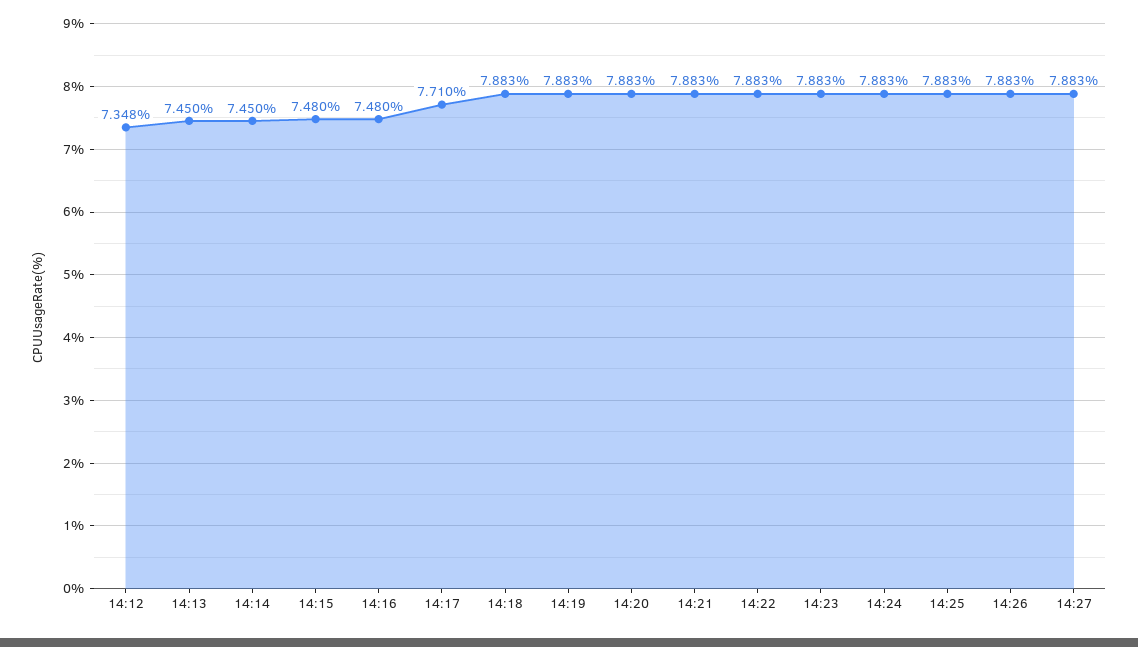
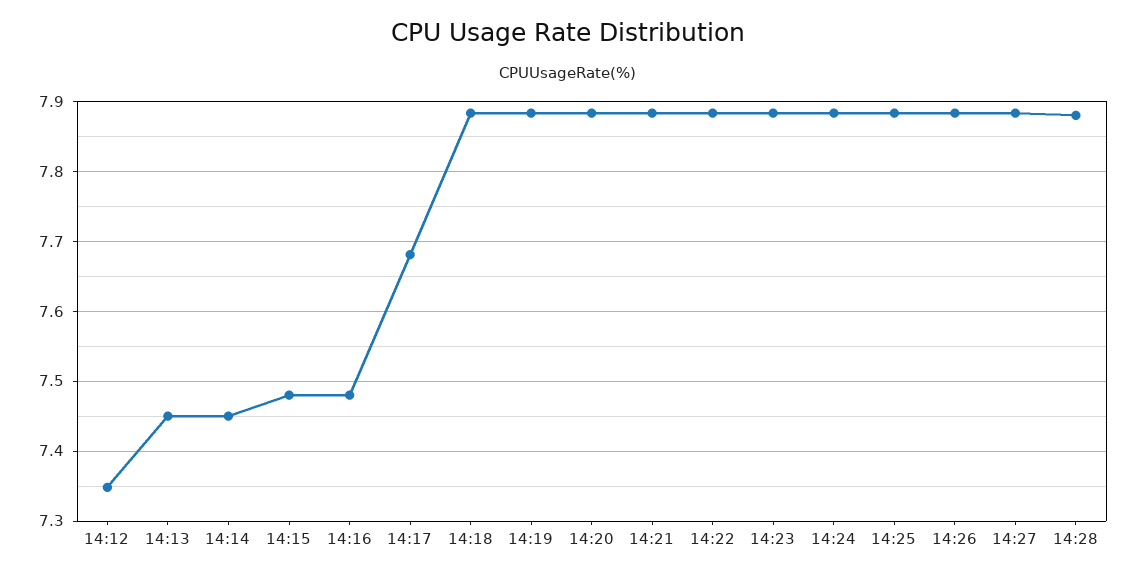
14:17: 7.71 -> 7.68
14:28: none -> 7.88

